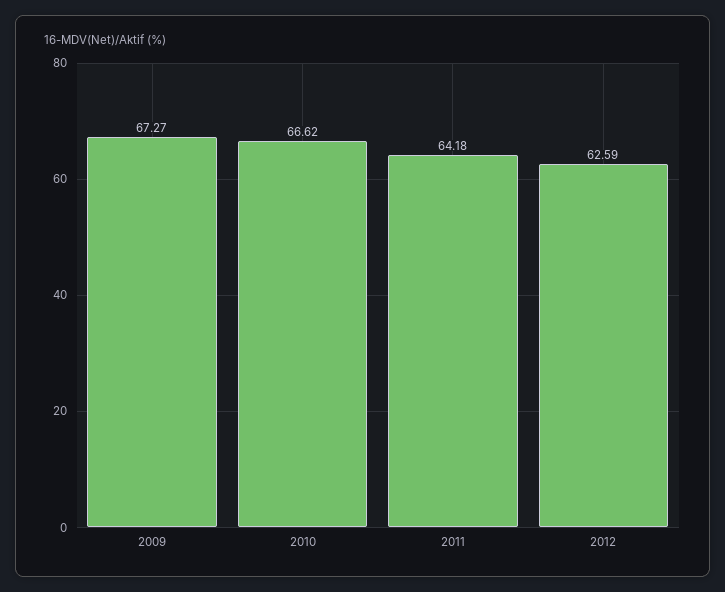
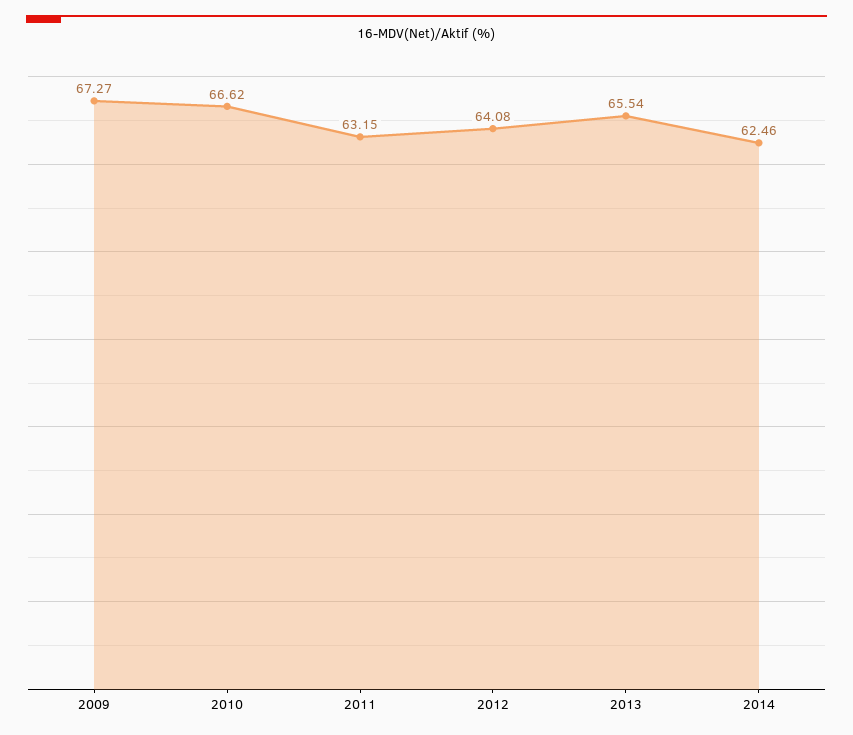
2011: 64.18 -> 63.15
2012: 62.59 -> 64.08
2013: none -> 65.54
2014: none -> 62.46

